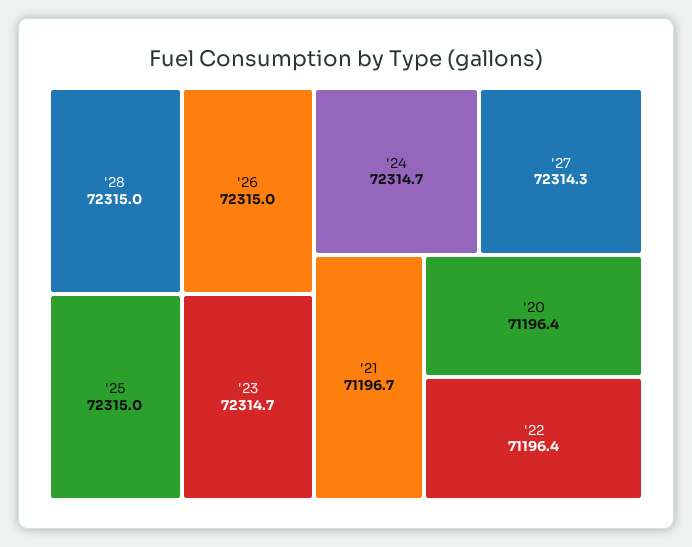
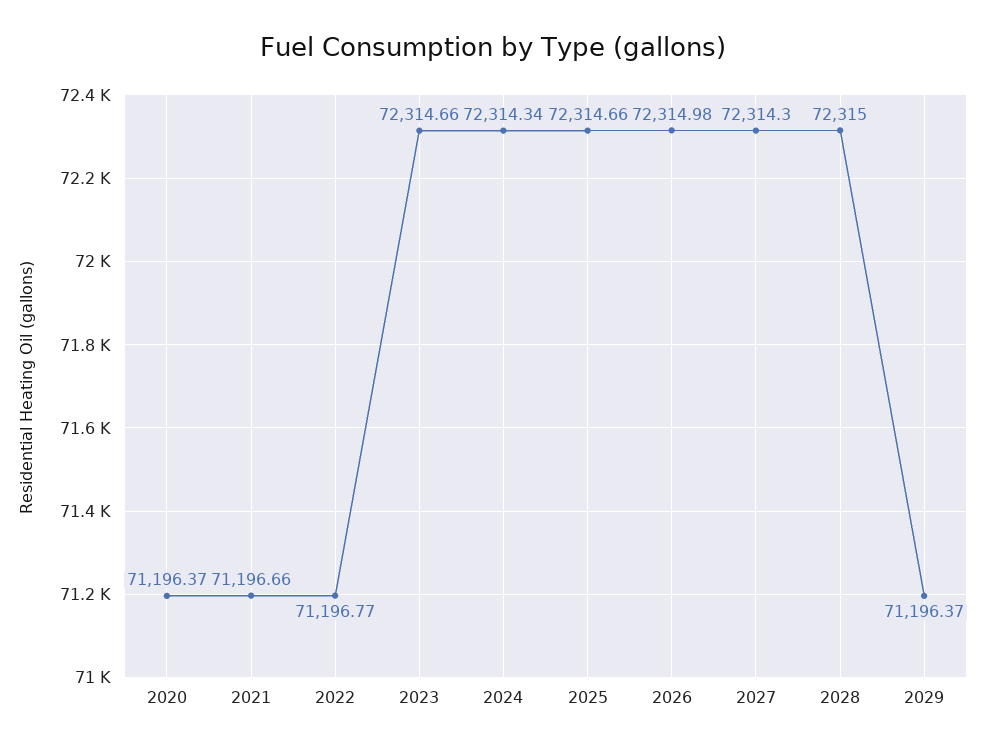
'25: 72315 -> 72314.66
'24: 72314.7 -> 72314.34
'22: 71196.4 -> 71196.77
2029: none -> 71196.37

